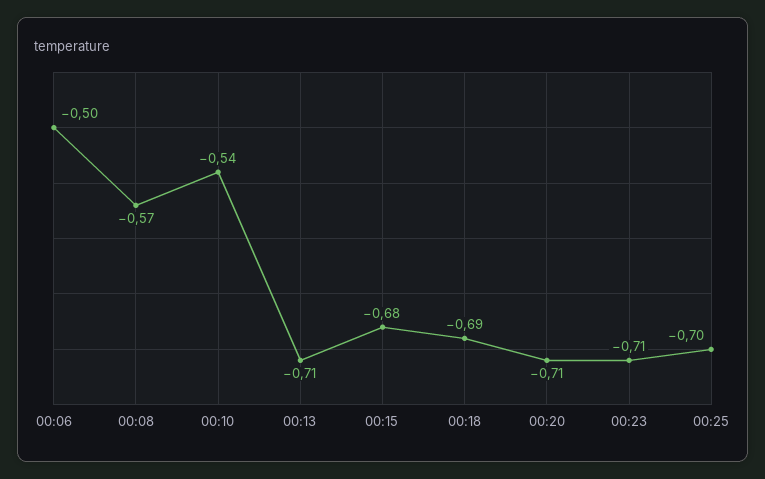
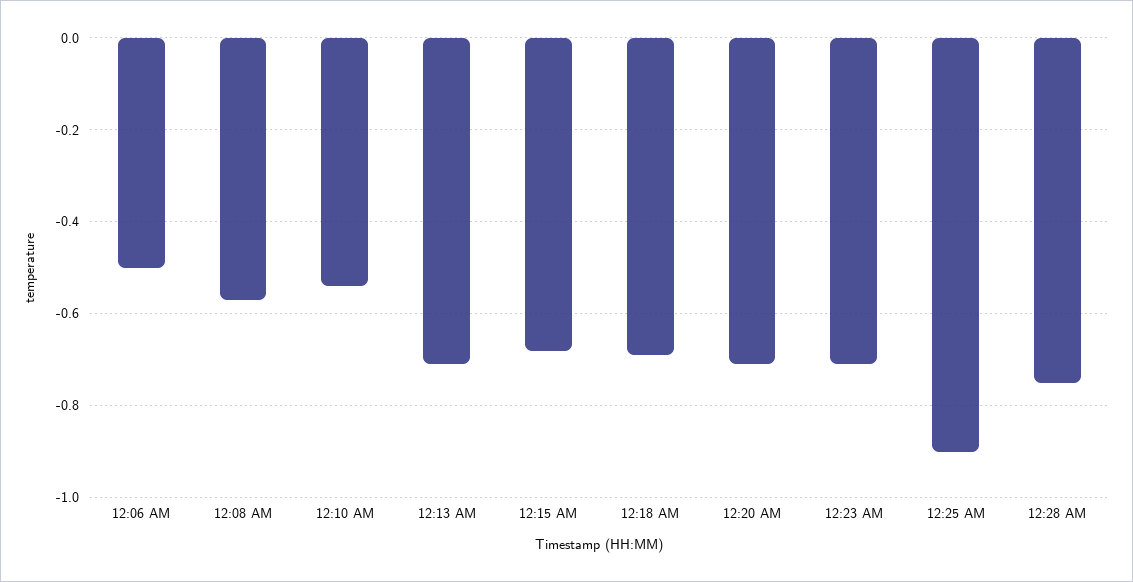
00:25: -0.7 -> -0.9
12:28 AM: none -> -0.75

